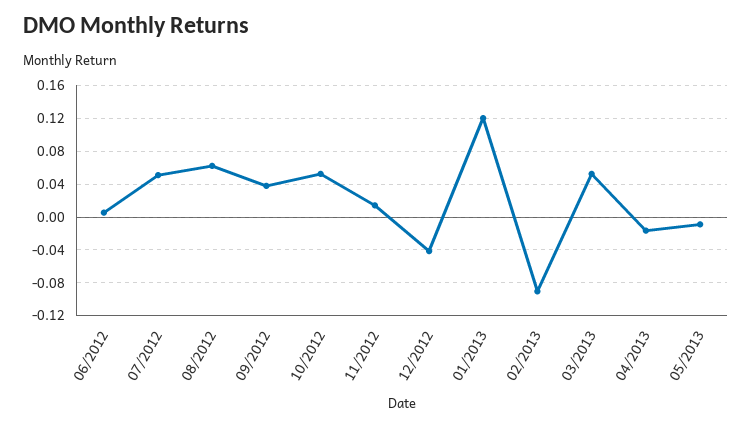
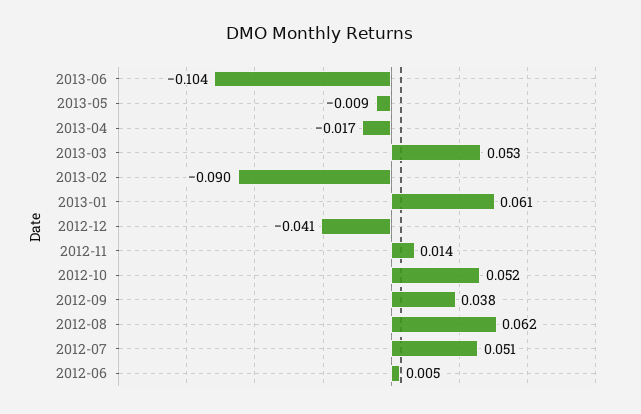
01/2013: 0.12 -> 0.061
2013-06: none -> -0.104

